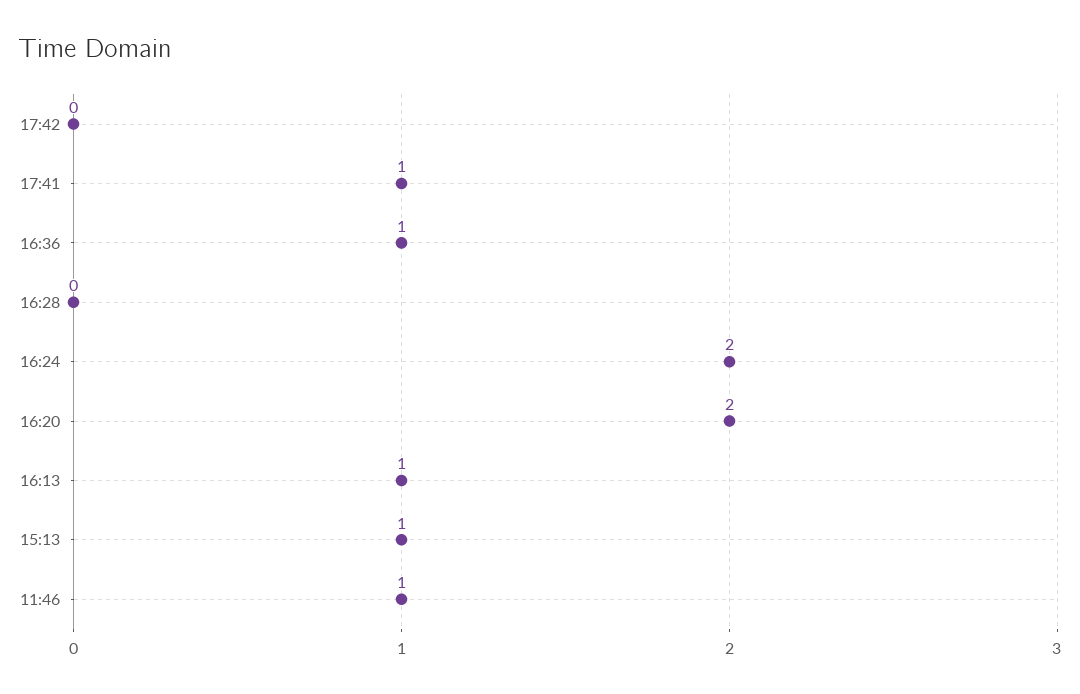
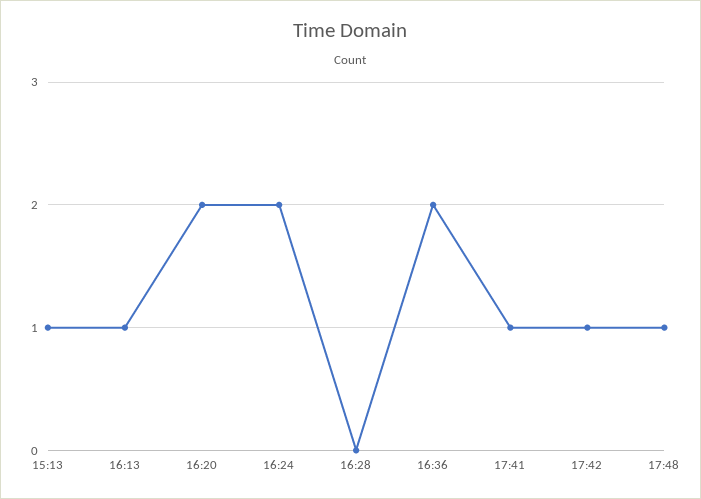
17:42: 0 -> 1
16:36: 1 -> 2
11:46: 1 -> none
17:48: none -> 1

